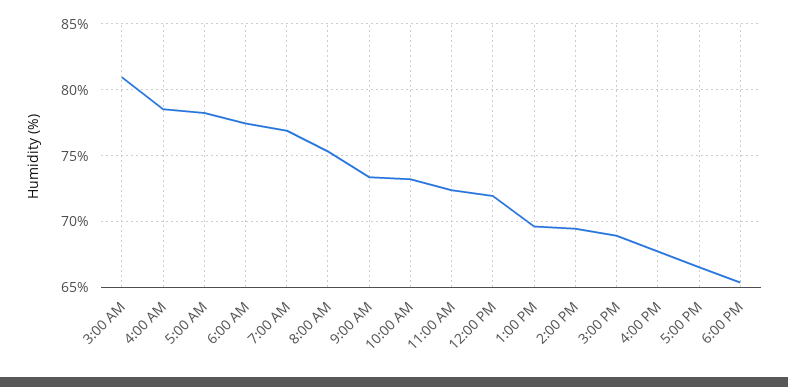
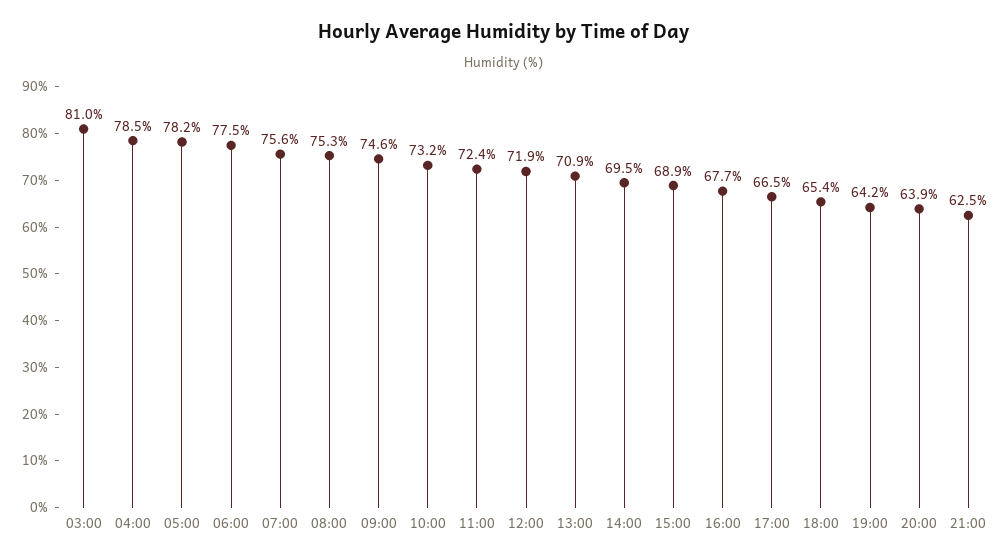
7:00 AM: 77 -> 75.6
9:00 AM: 73.5 -> 74.6
1:00 PM: 69.5 -> 70.9
19:00: none -> 64.2
20:00: none -> 63.9
21:00: none -> 62.5

